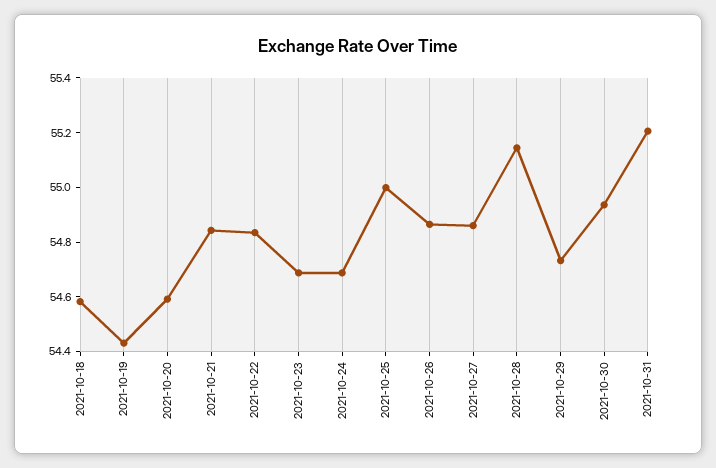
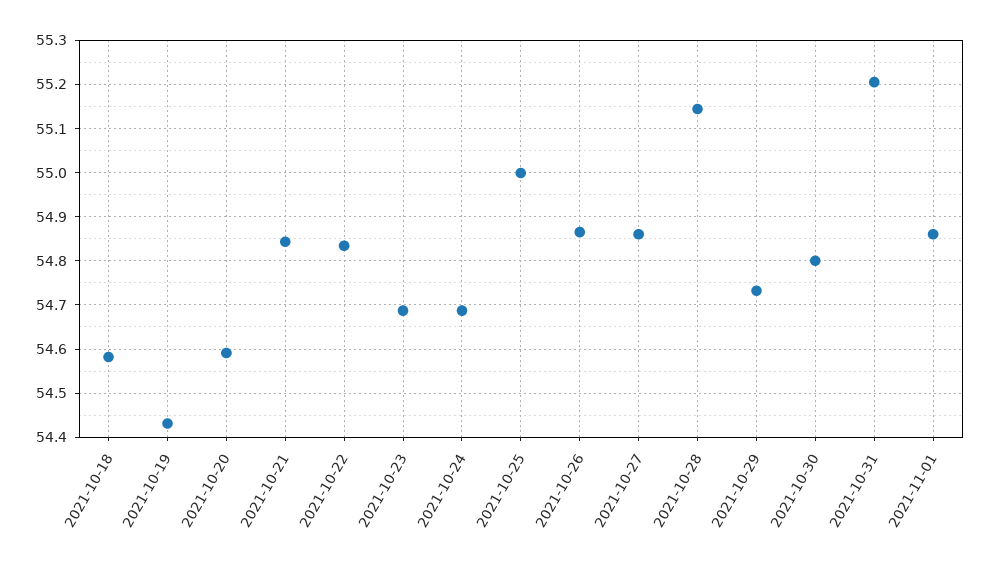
2021-10-30: 54.95 -> 54.8
2021-11-01: none -> 54.86

